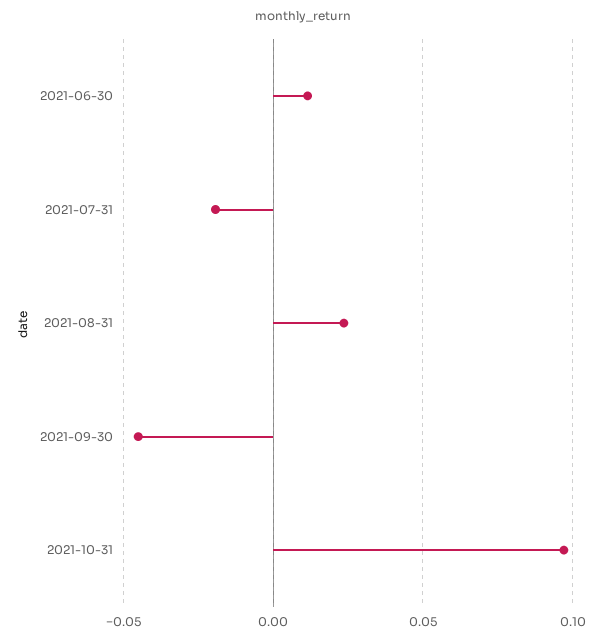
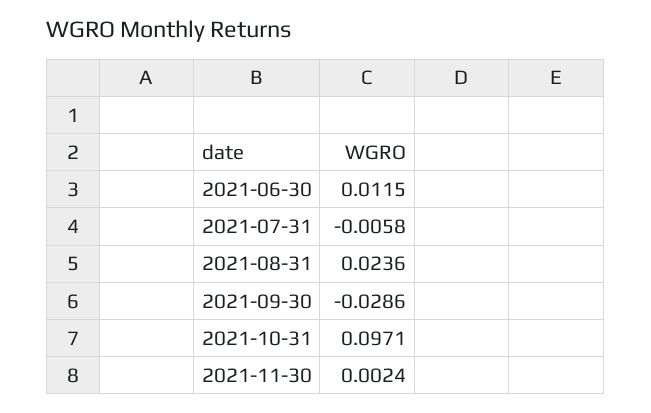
2021-07-31: -0.02 -> -0.0058
2021-09-30: -0.045 -> -0.0286
2021-11-30: none -> 0.0024

